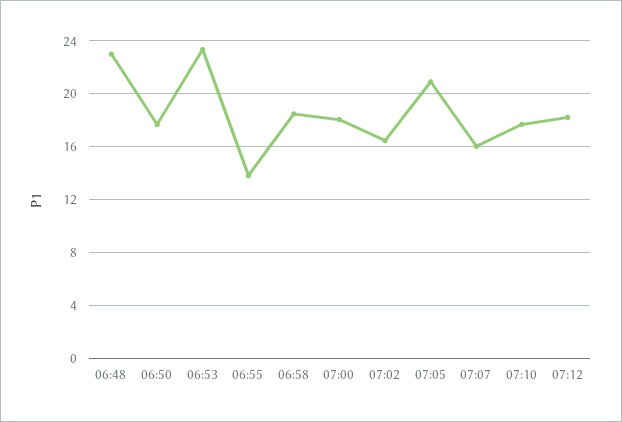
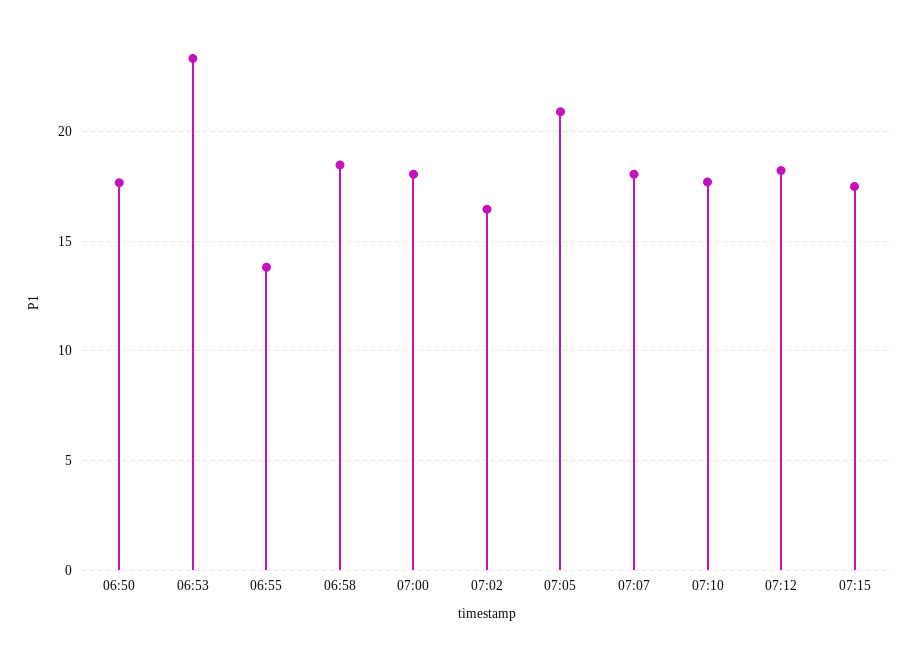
06:48: 23 -> none
07:07: 16 -> 18
07:15: none -> 17.5

